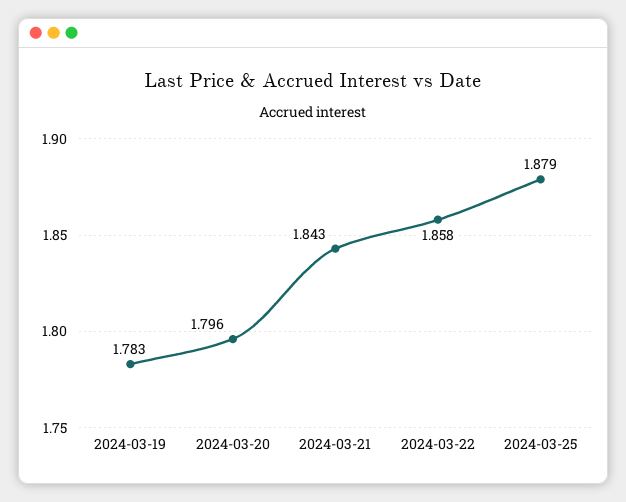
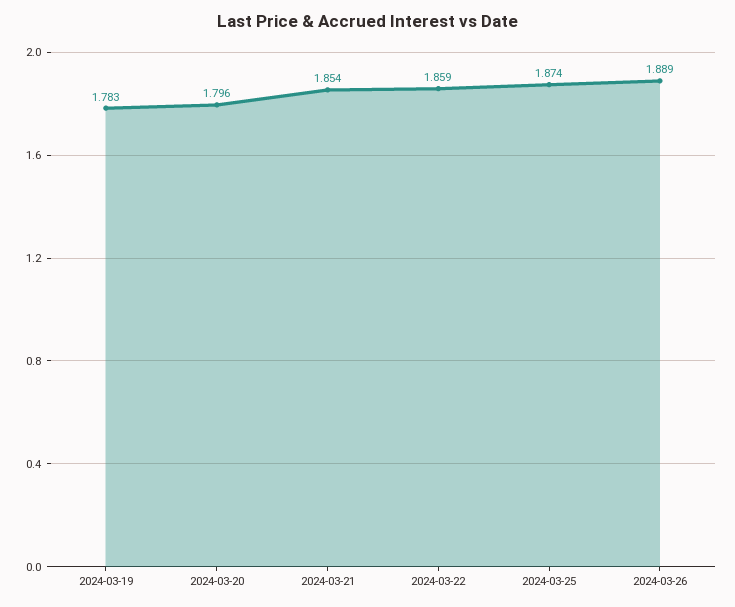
2024-03-21: 1.843 -> 1.854
2024-03-22: 1.858 -> 1.859
2024-03-25: 1.879 -> 1.874
2024-03-26: none -> 1.889

